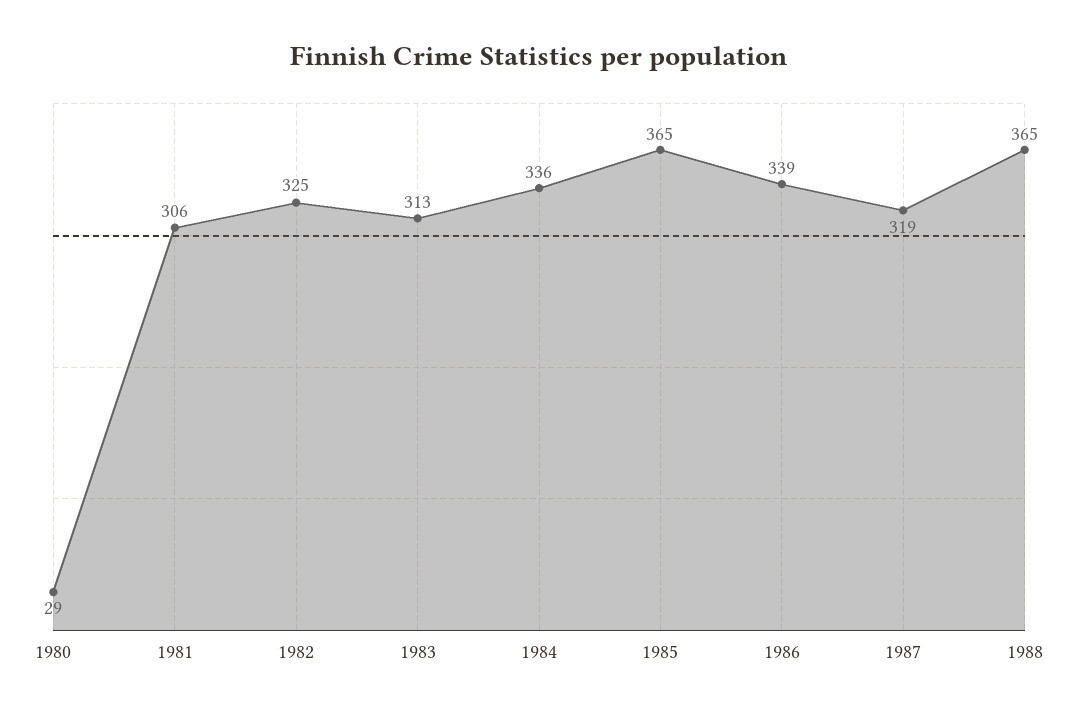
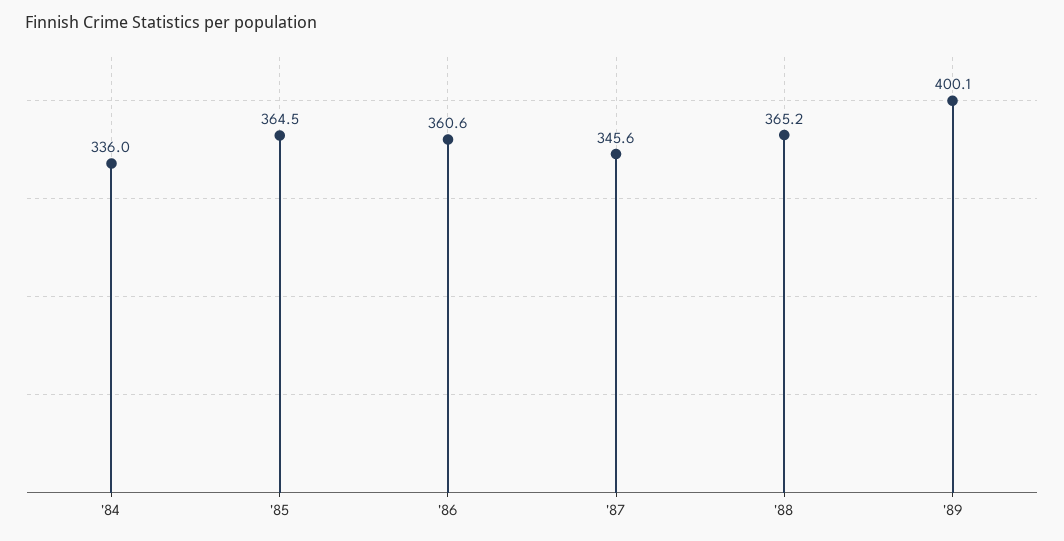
1980: 29 -> none
1981: 306 -> none
1982: 325 -> none
1983: 313 -> none
1986: 339 -> 360.6
1987: 319 -> 345.6
'89: none -> 400.1

